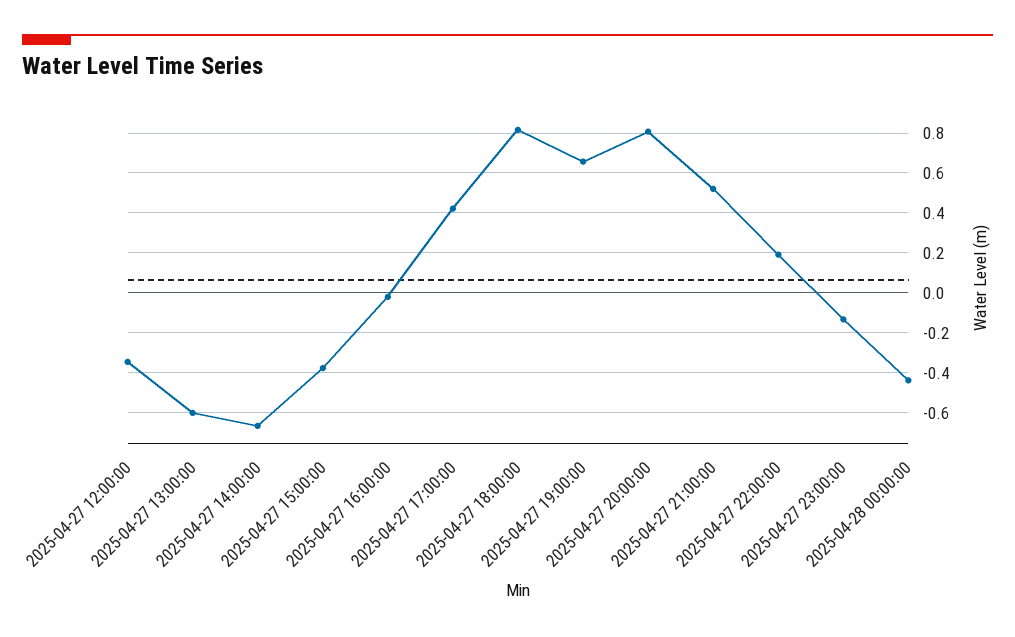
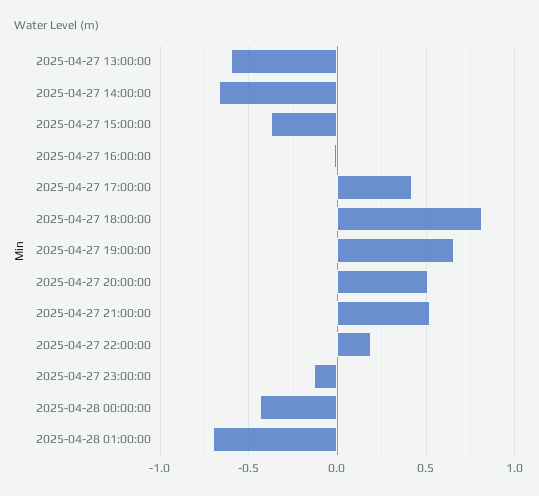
2025-04-27 12:00:00: -0.35 -> none
2025-04-27 20:00:00: 0.8 -> 0.5
2025-04-28 01:00:00: none -> -0.7

